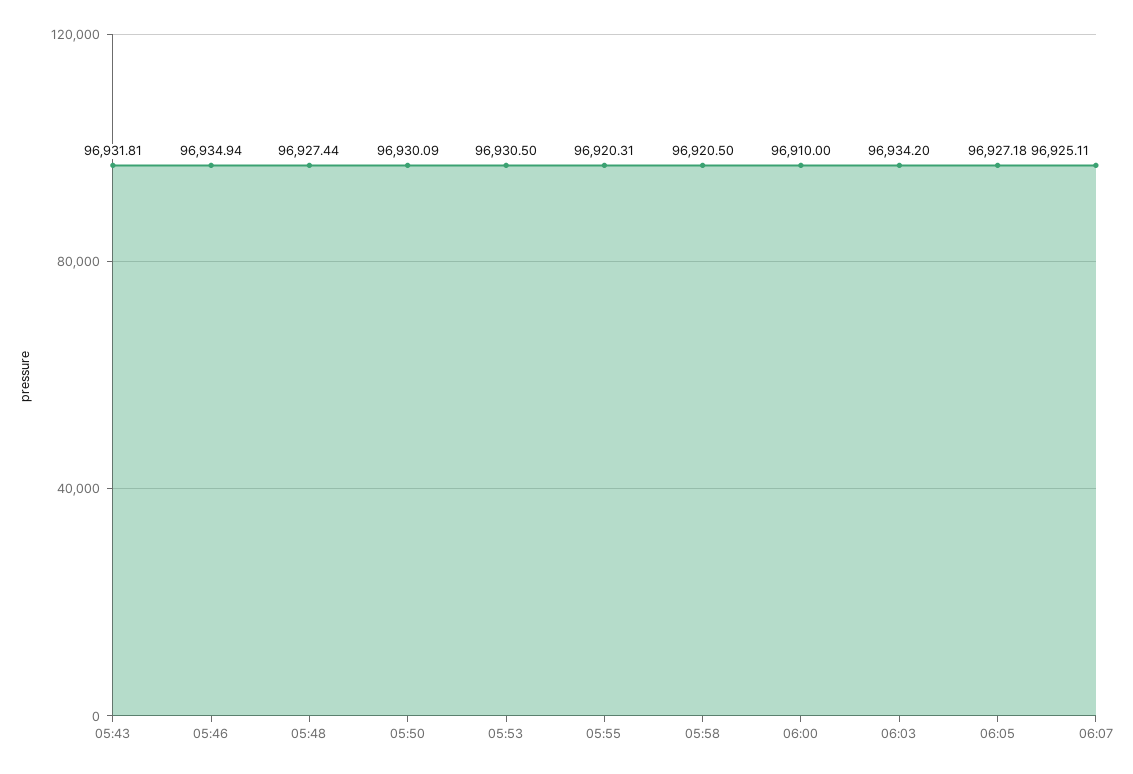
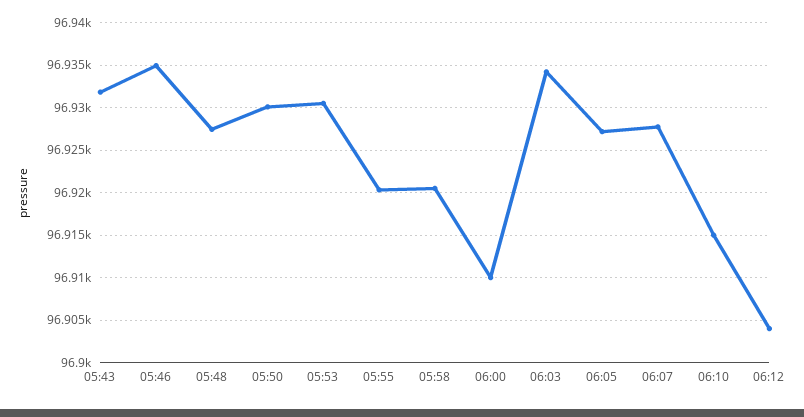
06:07: 96925.11 -> 96928
06:10: none -> 96915
06:12: none -> 96904

